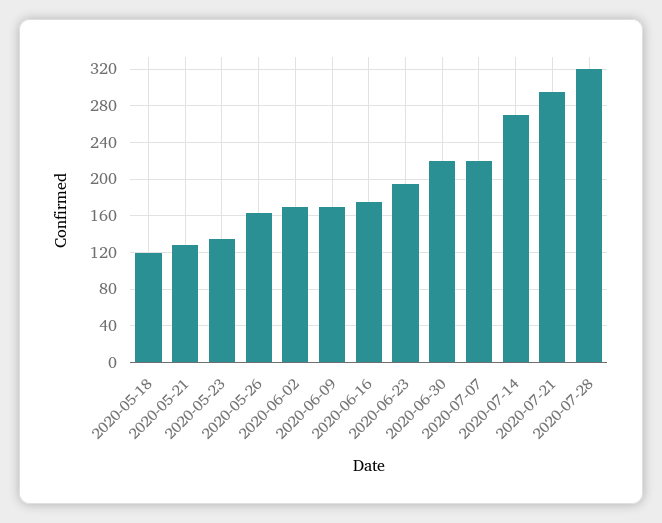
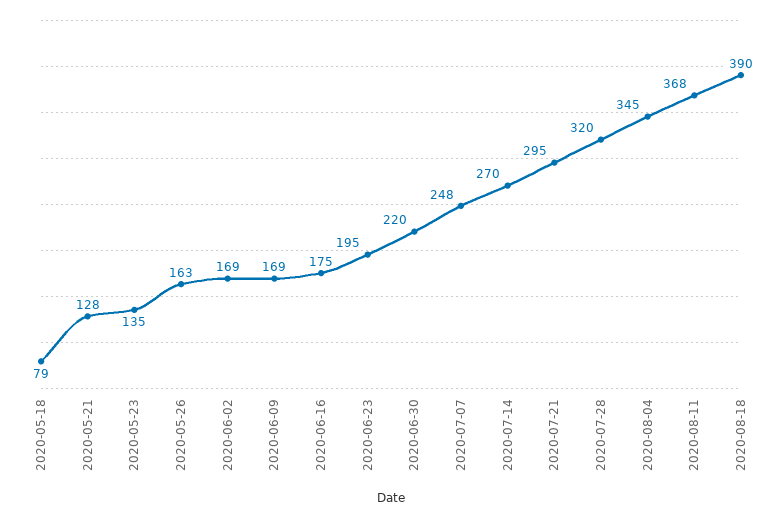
2020-05-18: 120 -> 79
2020-07-07: 220 -> 248
2020-08-04: none -> 345
2020-08-11: none -> 368
2020-08-18: none -> 390

